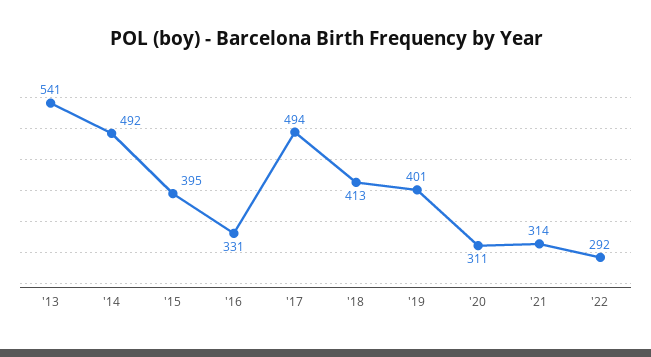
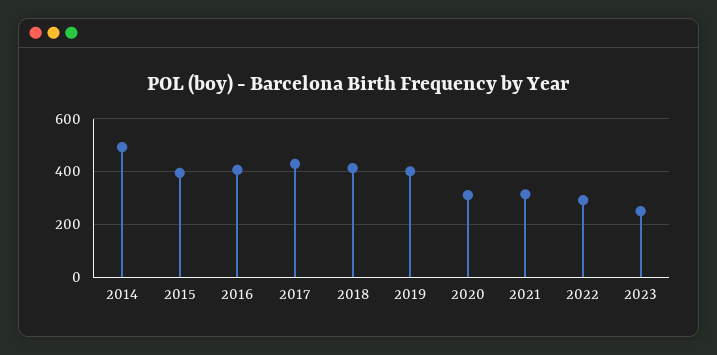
'13: 541 -> none
'16: 331 -> 400
'17: 494 -> 425
2023: none -> 250

